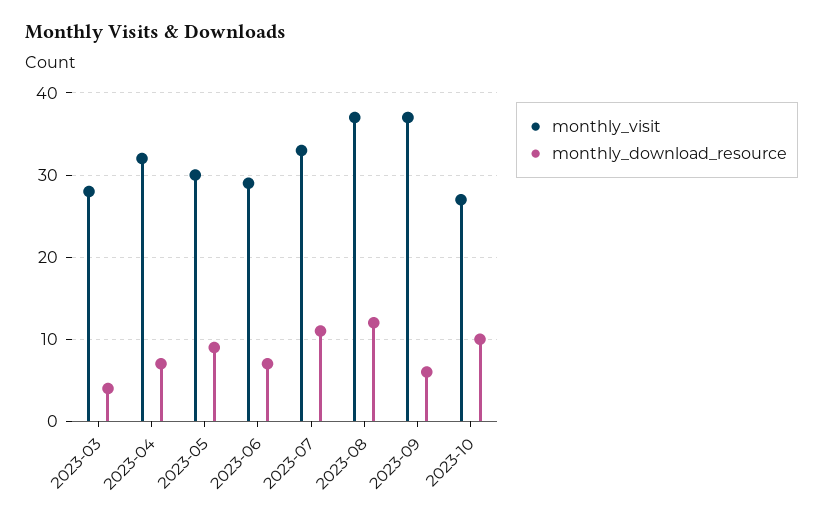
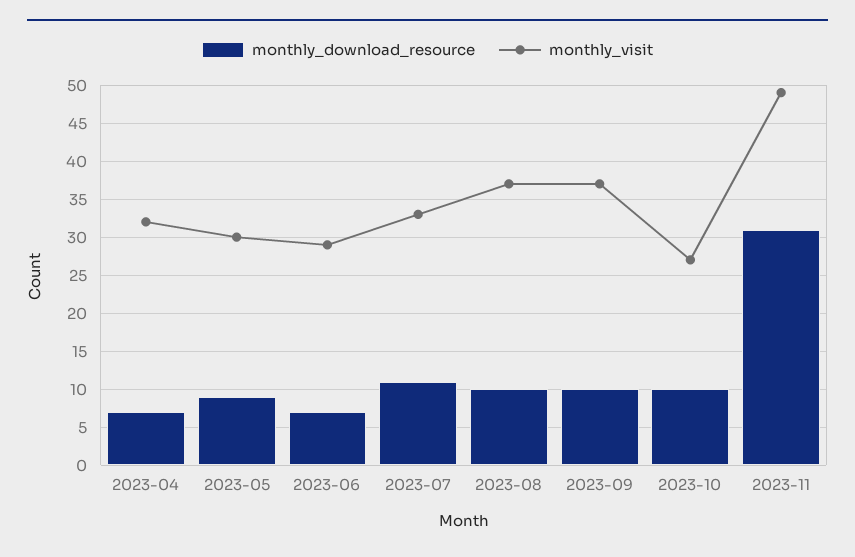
monthly_visit, 2023-03: 28 -> none
monthly_download_resource, 2023-03: 4 -> none
monthly_download_resource, 2023-08: 12 -> 10
monthly_download_resource, 2023-09: 6 -> 10
monthly_download_resource, 2023-11: none -> 31
monthly_visit, 2023-11: none -> 49

